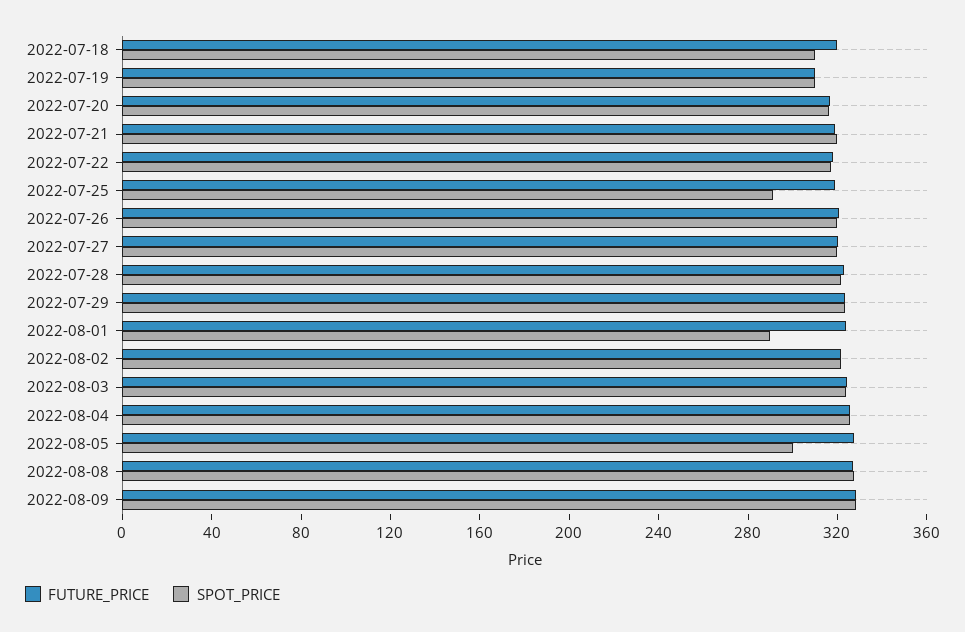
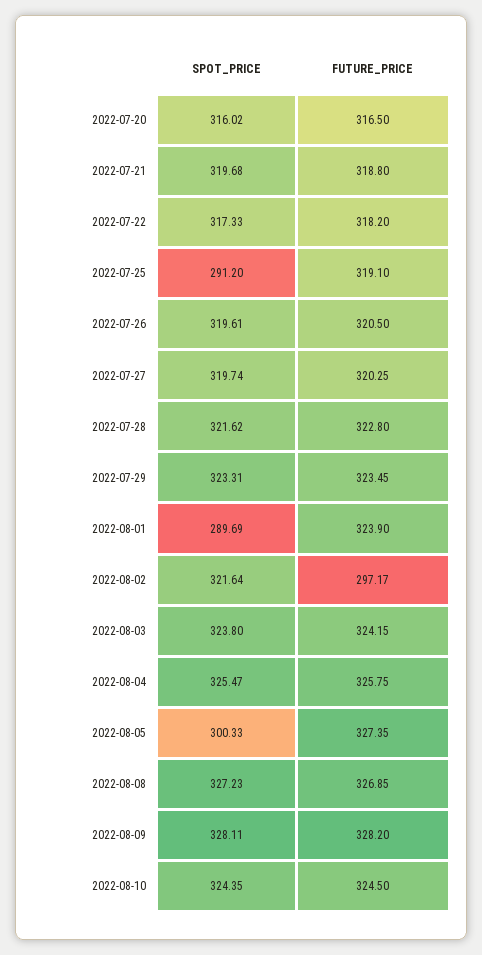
FUTURE_PRICE, 2022-07-18: 320 -> none
SPOT_PRICE, 2022-07-18: 310 -> none
FUTURE_PRICE, 2022-07-19: 310 -> none
SPOT_PRICE, 2022-07-19: 310 -> none
FUTURE_PRICE, 2022-08-02: 320 -> 297.17
SPOT_PRICE, 2022-08-10: none -> 324.35
FUTURE_PRICE, 2022-08-10: none -> 324.5

